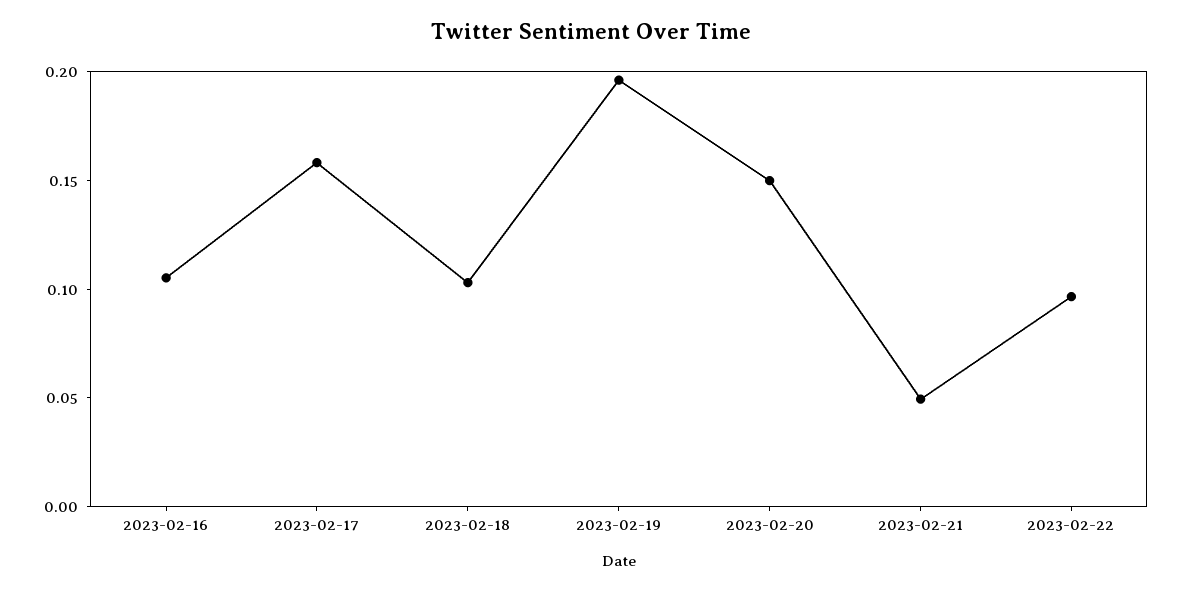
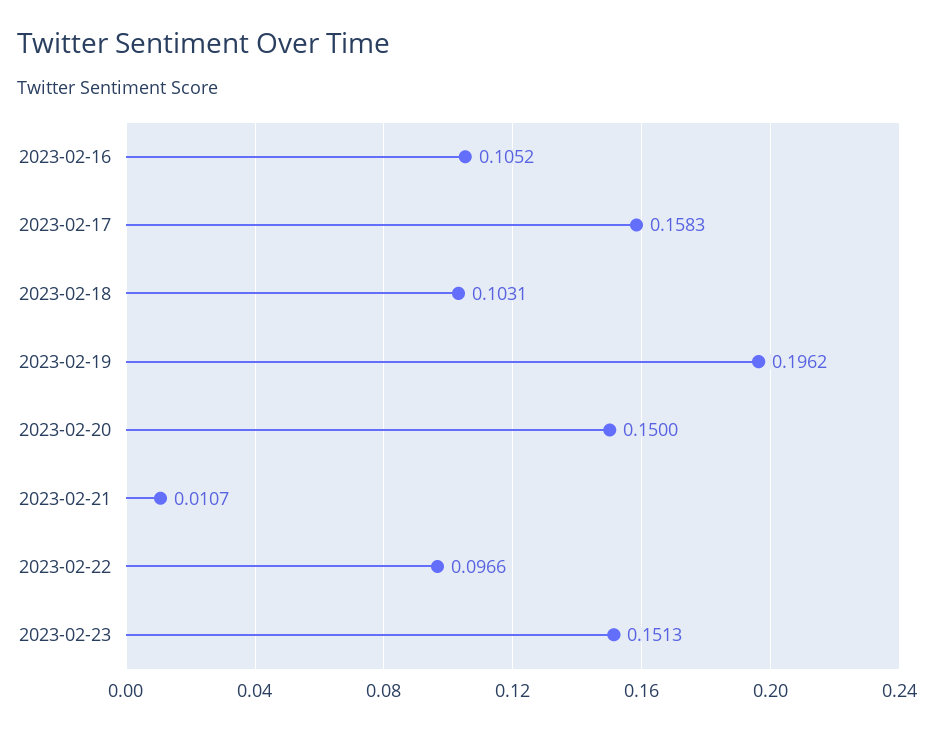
2023-02-21: 0.05 -> 0.0107
2023-02-23: none -> 0.1513

